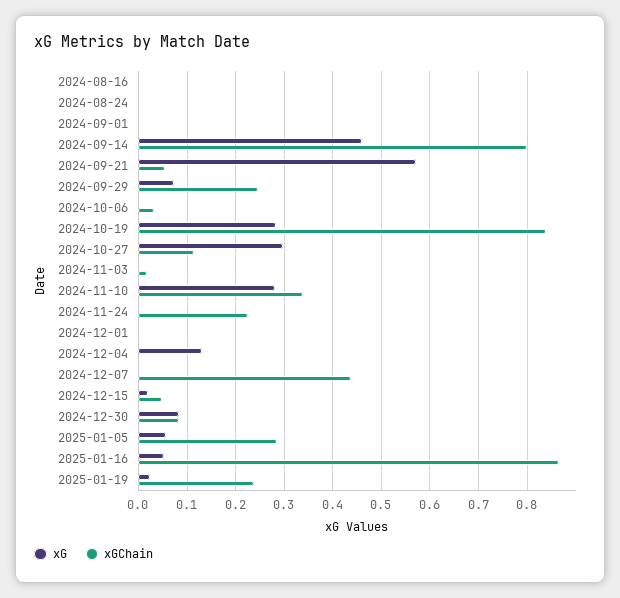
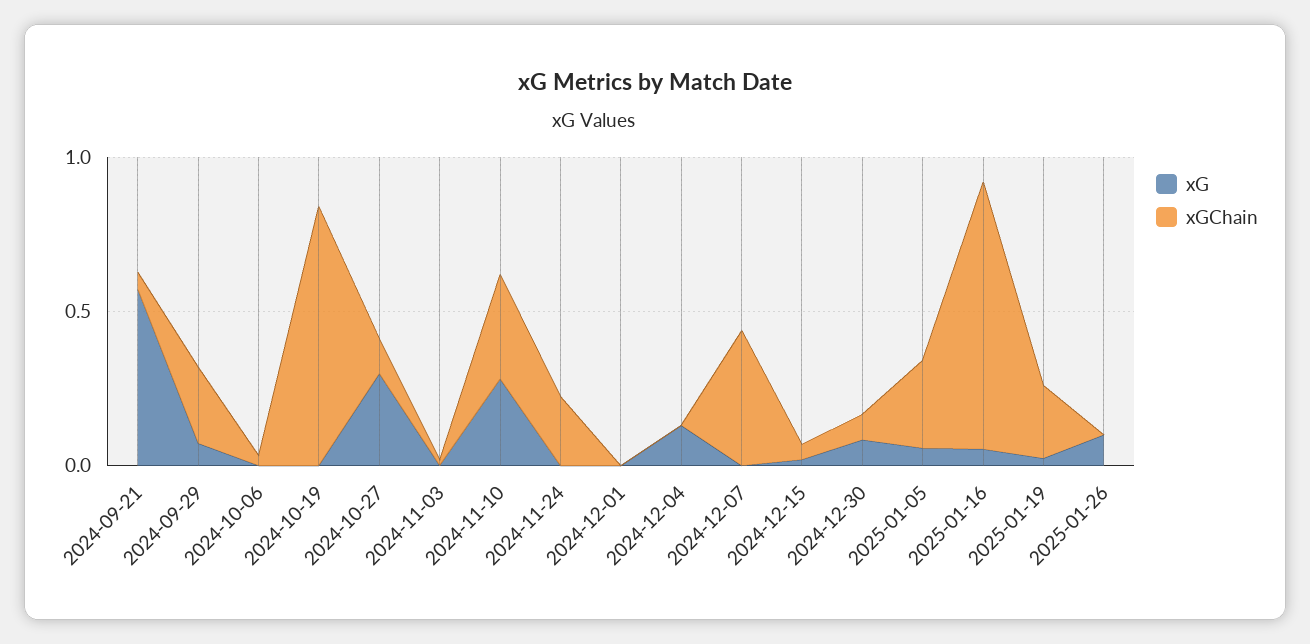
xG, 2024-08-16: 0 -> none
xGChain, 2024-08-16: 0 -> none
xG, 2024-08-24: 0 -> none
xGChain, 2024-08-24: 0 -> none
xG, 2024-09-01: 0 -> none
xGChain, 2024-09-01: 0 -> none
xG, 2024-09-14: 0.46 -> none
xGChain, 2024-09-14: 0.8 -> none
xG, 2024-10-19: 0.28 -> 0
xG, 2025-01-26: none -> 0.1
xGChain, 2025-01-26: none -> 0

